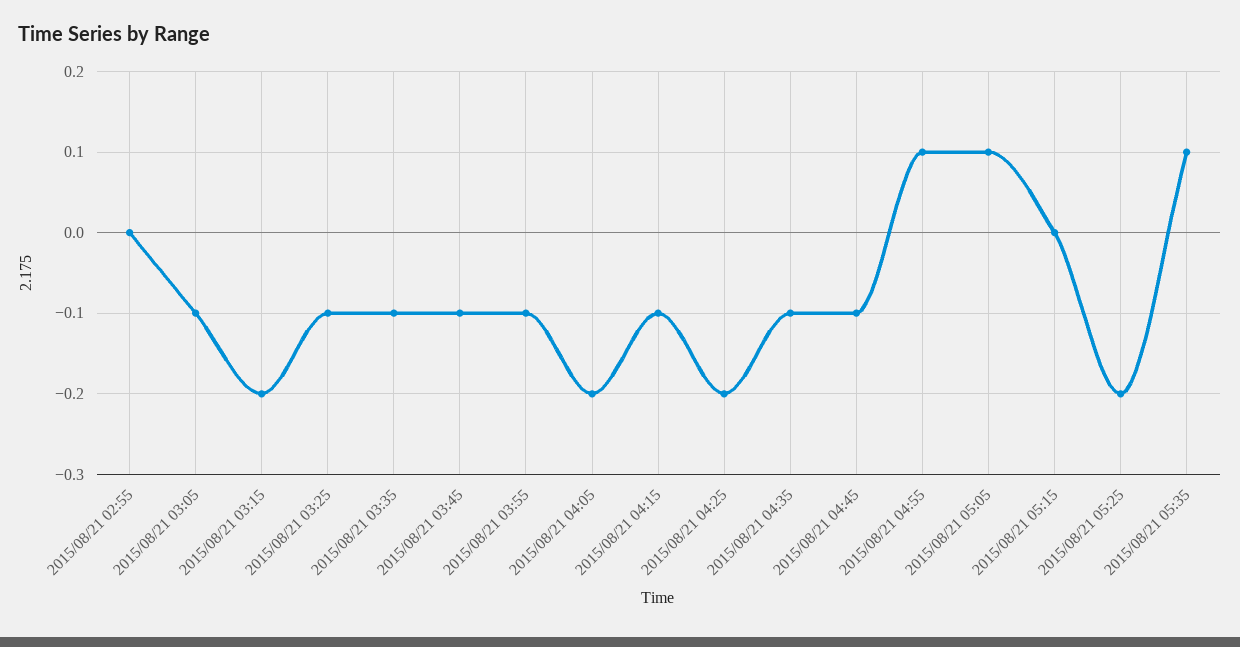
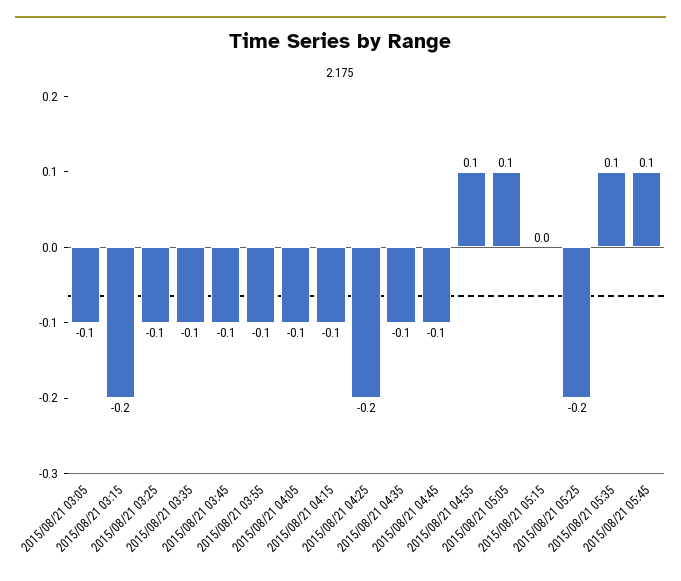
2015/08/21 02:55: 0 -> none
2015/08/21 04:05: -0.2 -> -0.1
2015/08/21 05:45: none -> 0.1

